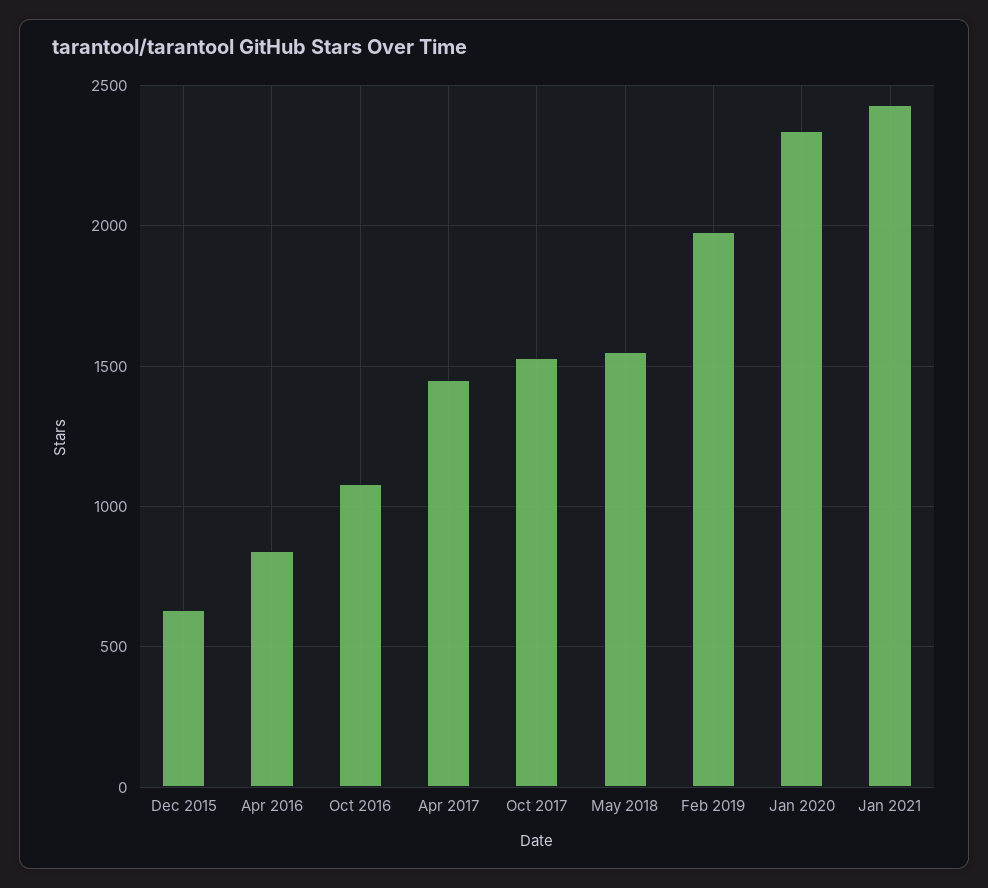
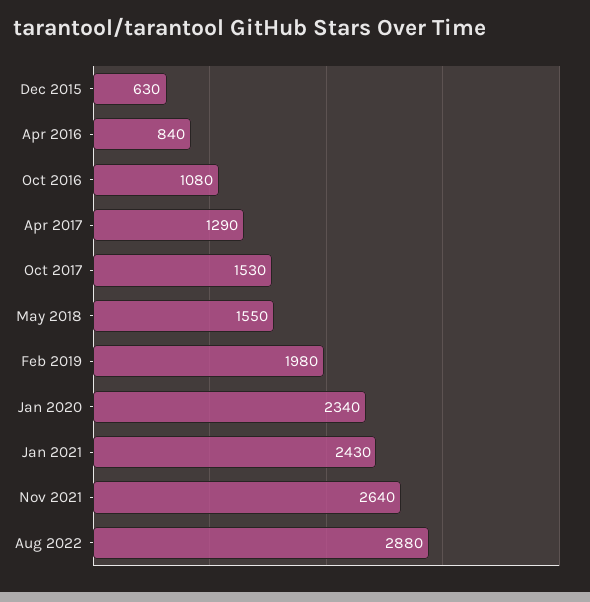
Apr 2017: 1450 -> 1290
Nov 2021: none -> 2640
Aug 2022: none -> 2880

